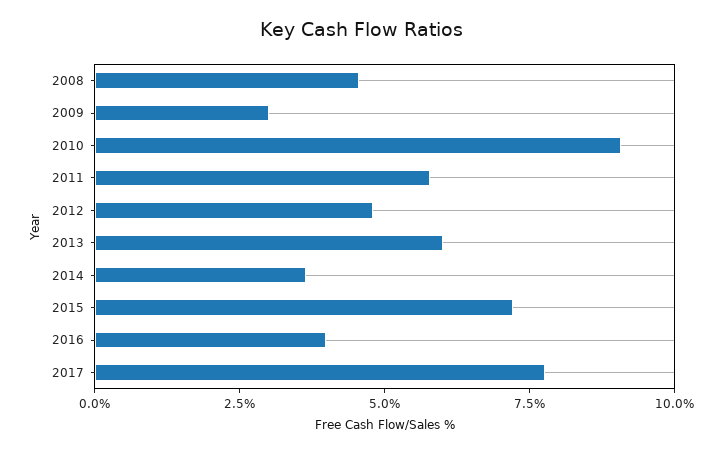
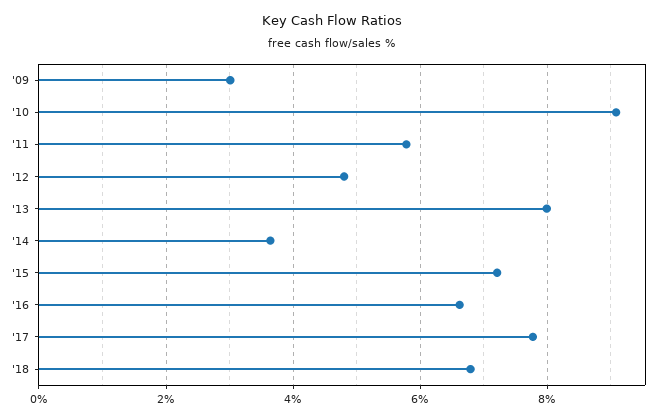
2008: 4.5 -> none
2013: 6 -> 8
2016: 4 -> 6.6
'18: none -> 6.8

